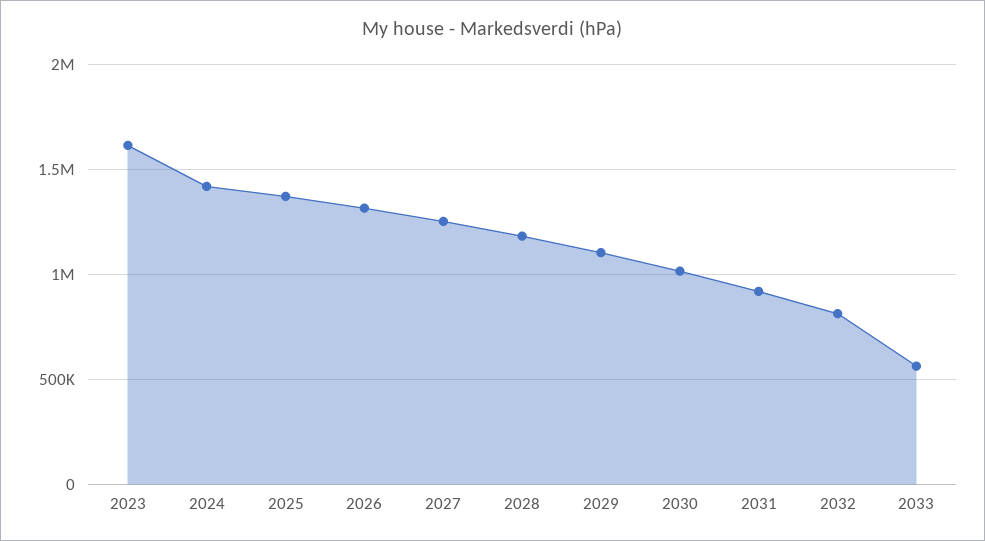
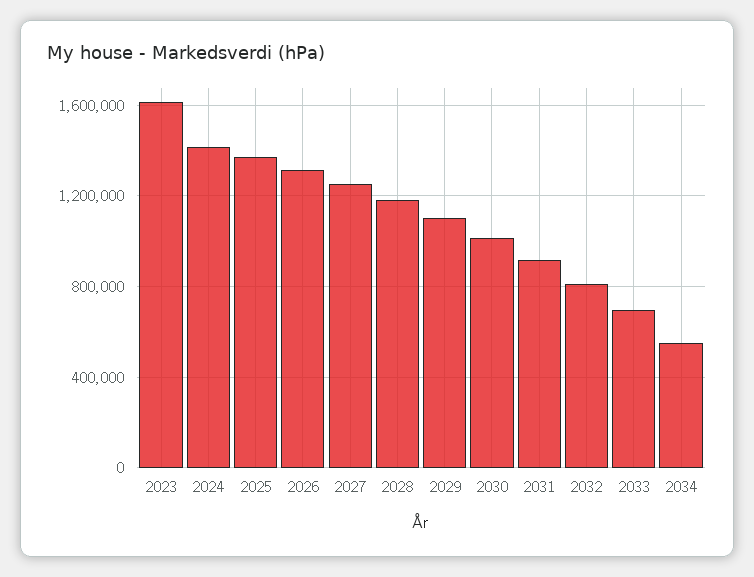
2033: 550000 -> 700000
2034: none -> 550000

